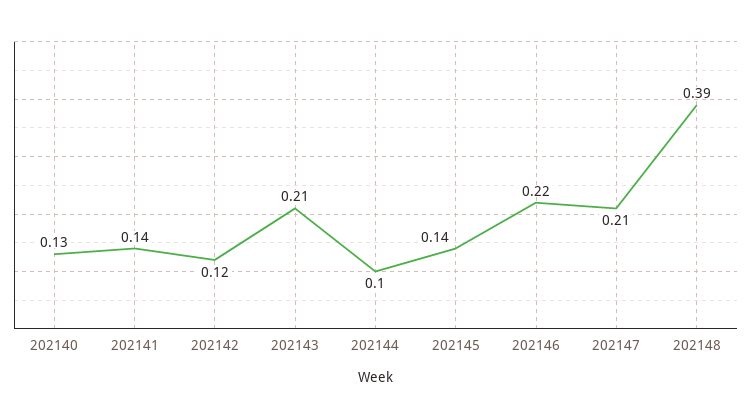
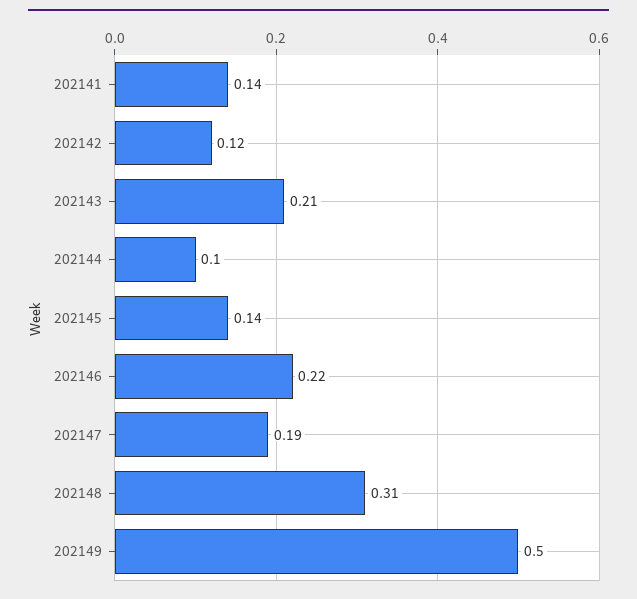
202140: 0.13 -> none
202147: 0.21 -> 0.19
202148: 0.39 -> 0.31
202149: none -> 0.5

